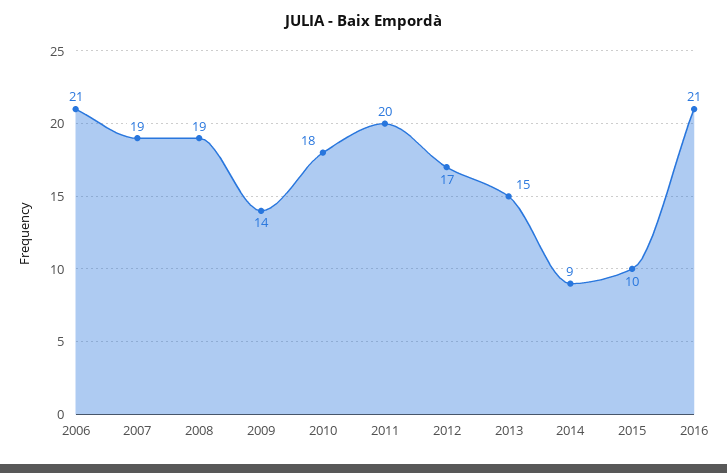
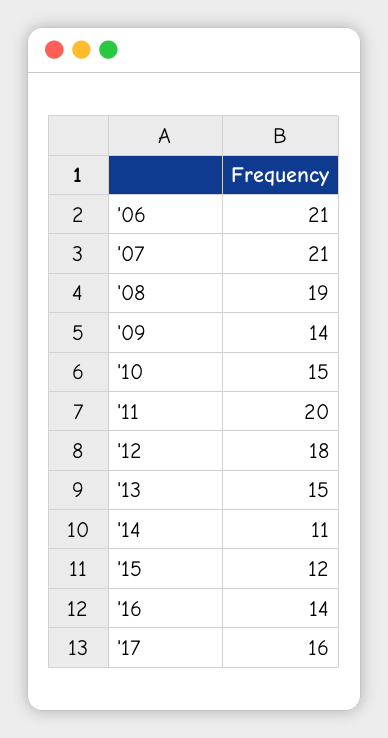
2007: 19 -> 21
2010: 18 -> 15
2012: 17 -> 18
2014: 9 -> 11
2015: 10 -> 12
2016: 21 -> 14
'17: none -> 16

